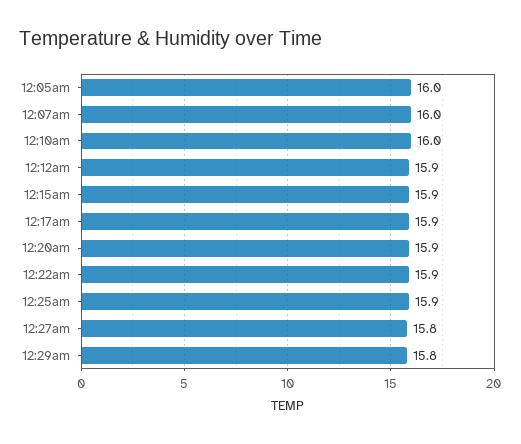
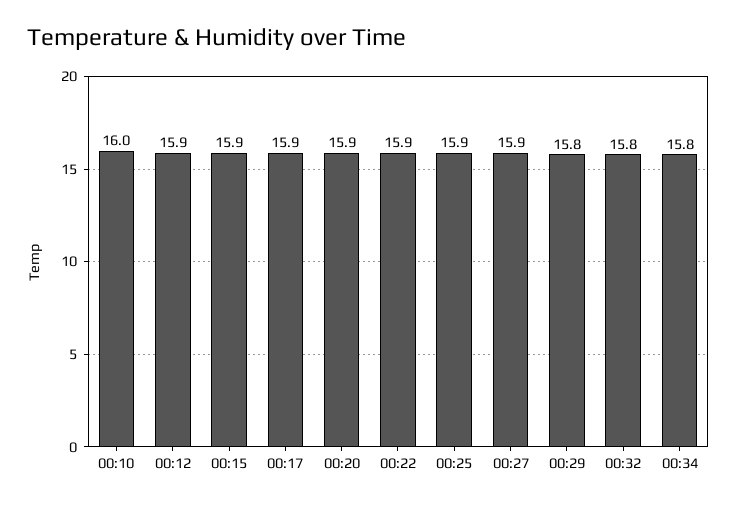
12:05am: 16 -> none
12:07am: 16 -> none
12:27am: 15.8 -> 15.9
00:32: none -> 15.8
00:34: none -> 15.8

